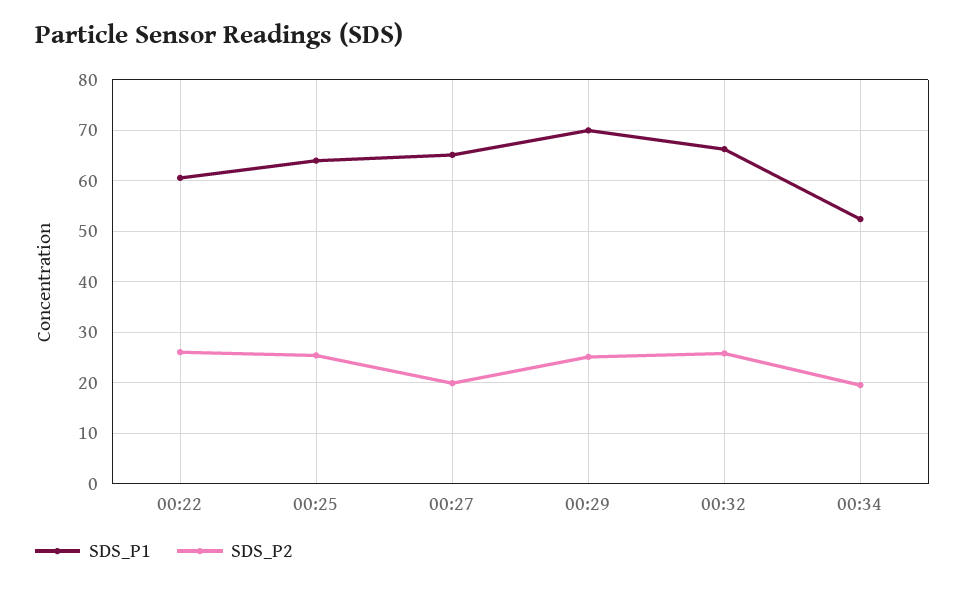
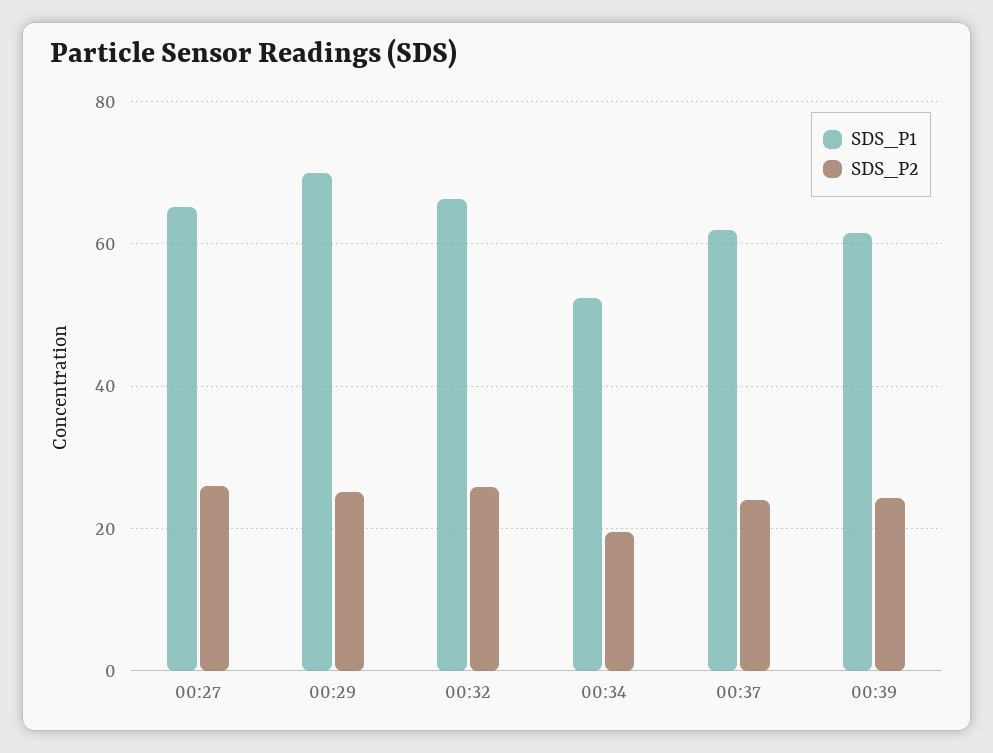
SDS_P1, 00:22: 60 -> none
SDS_P2, 00:22: 26 -> none
SDS_P1, 00:25: 64 -> none
SDS_P2, 00:25: 26 -> none
SDS_P2, 00:27: 20 -> 26
SDS_P1, 00:37: none -> 62
SDS_P2, 00:37: none -> 24
SDS_P1, 00:39: none -> 62
SDS_P2, 00:39: none -> 24

